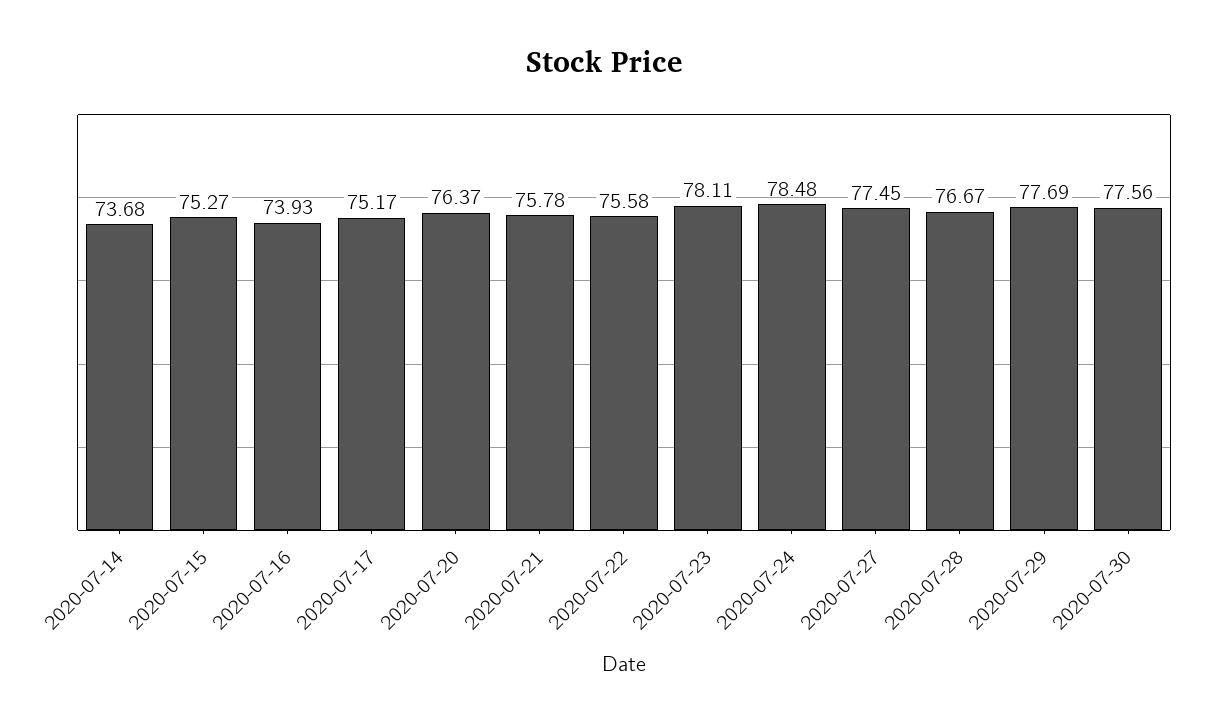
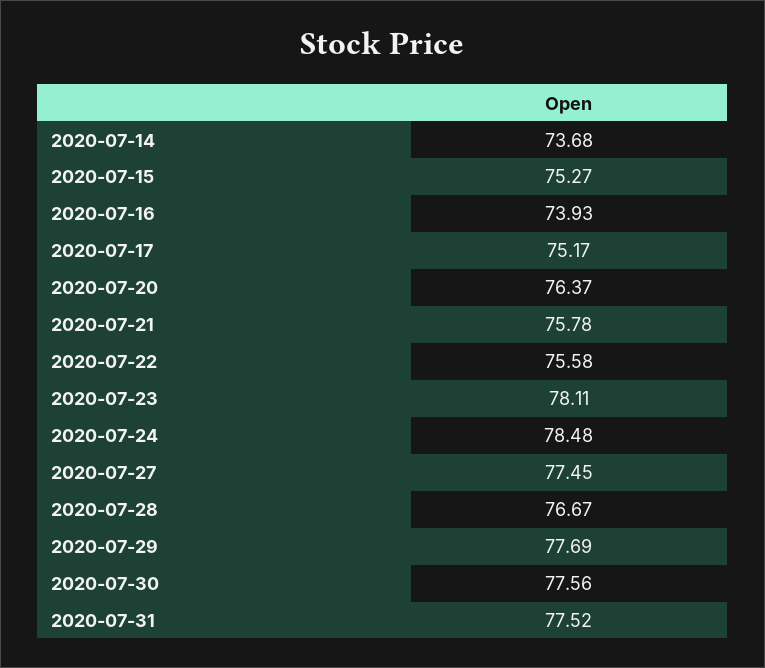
2020-07-31: none -> 77.52

